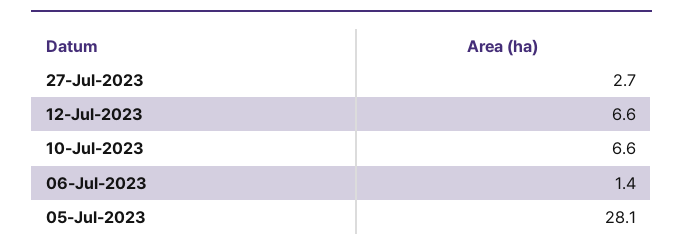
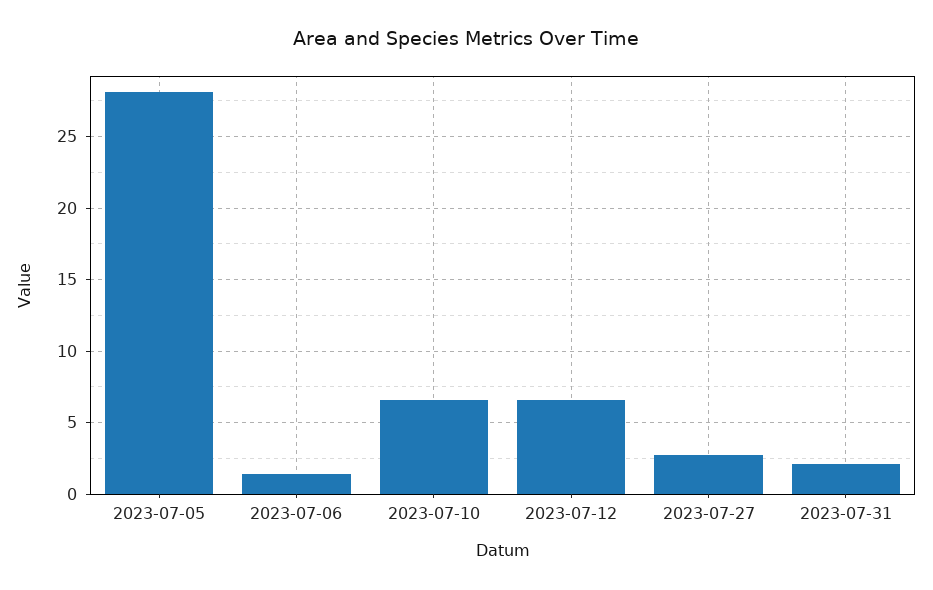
2023-07-31: none -> 2

